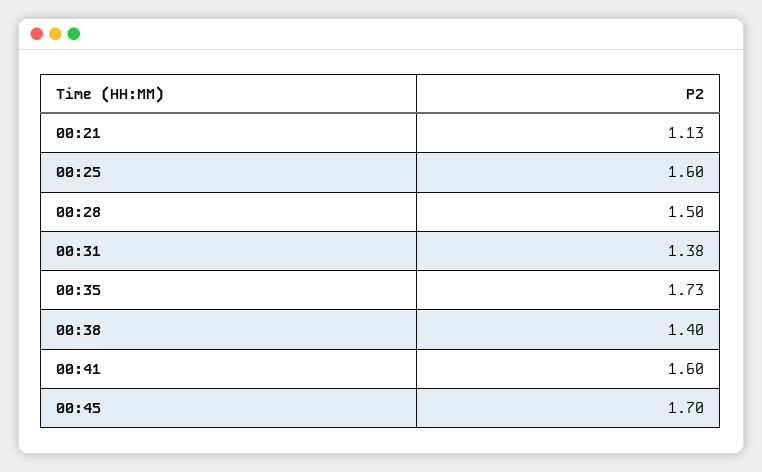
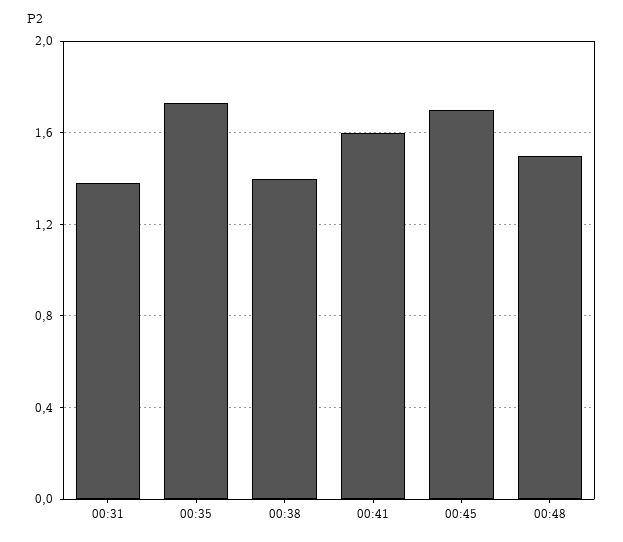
00:21: 1.13 -> none
00:25: 1.6 -> none
00:28: 1.5 -> none
00:48: none -> 1.5

